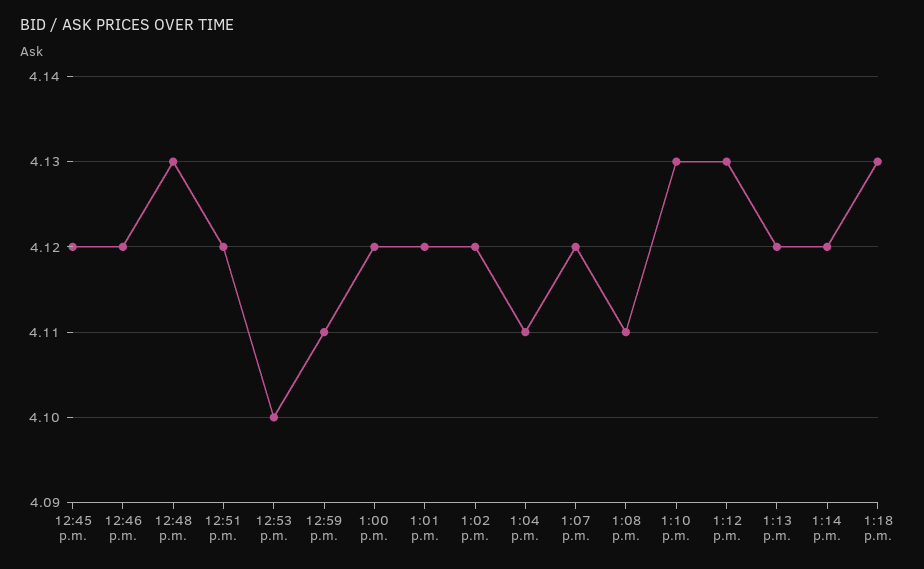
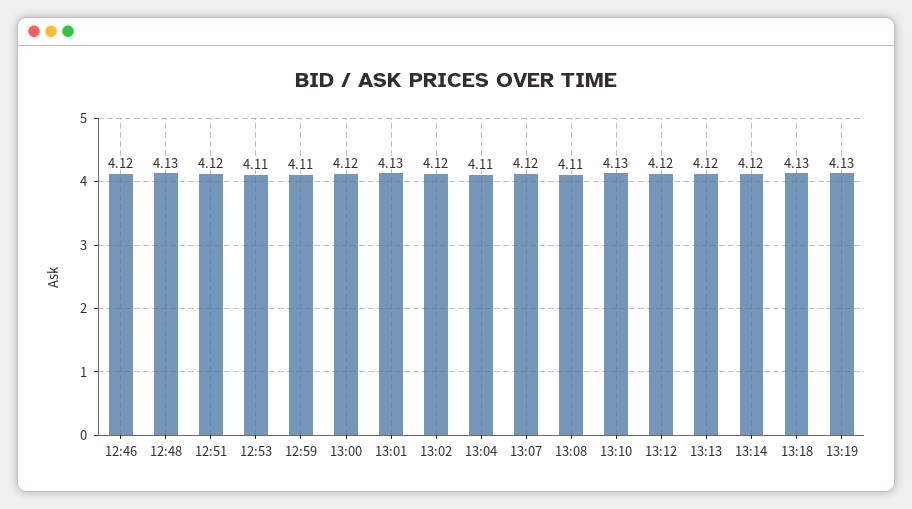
12:45 p.m.: 4.12 -> none
12:53 p.m.: 4.1 -> 4.11
1:01 p.m.: 4.12 -> 4.13
1:12 p.m.: 4.13 -> 4.12
13:19: none -> 4.13

